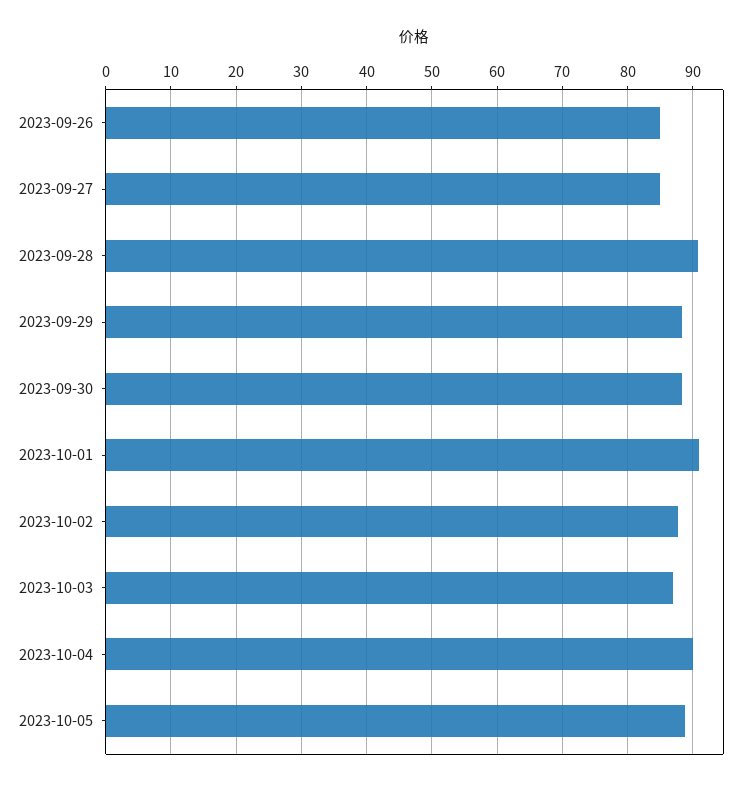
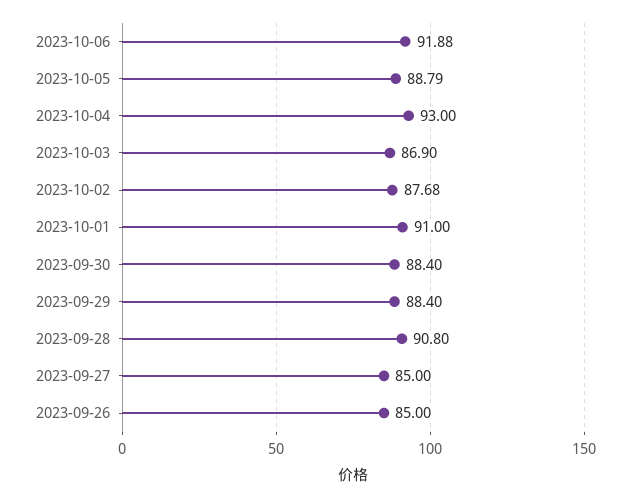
2023-10-04: 90 -> 93
2023-10-06: none -> 91.88

